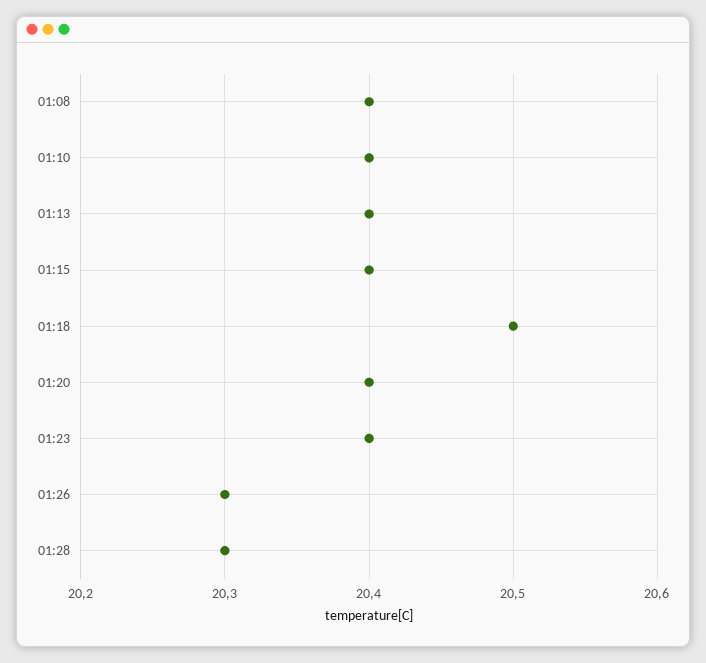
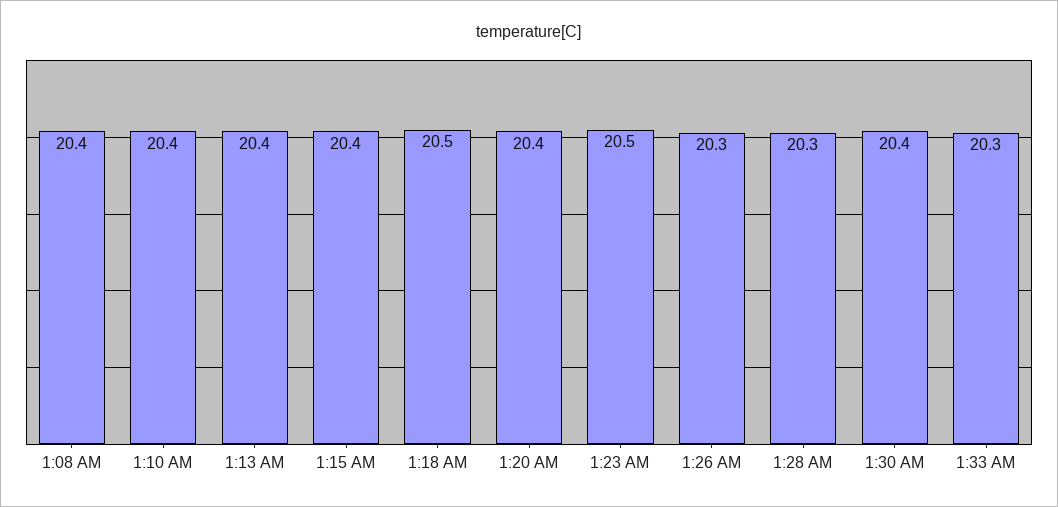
01:23: 20.4 -> 20.5
1:30 AM: none -> 20.4
1:33 AM: none -> 20.3

